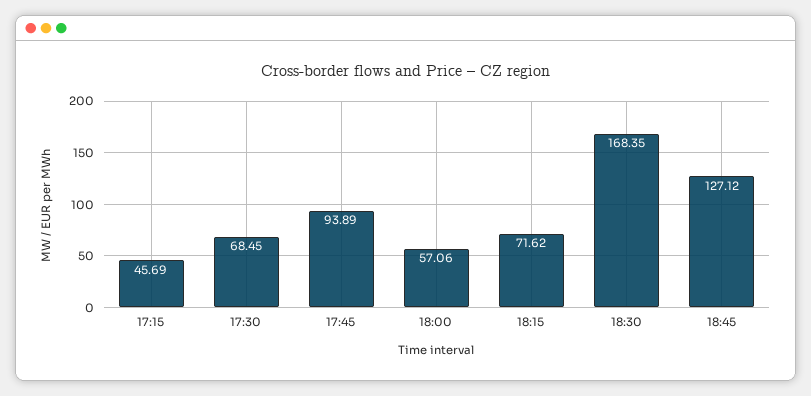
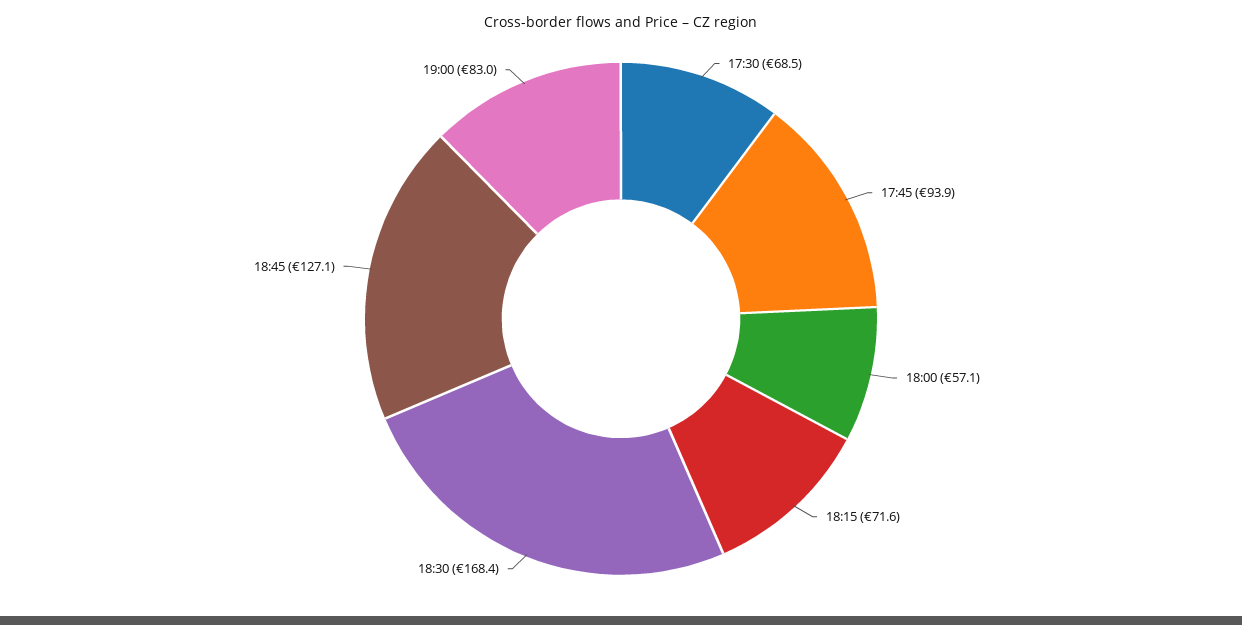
17:15: 45.69 -> none
19:00: none -> 83

